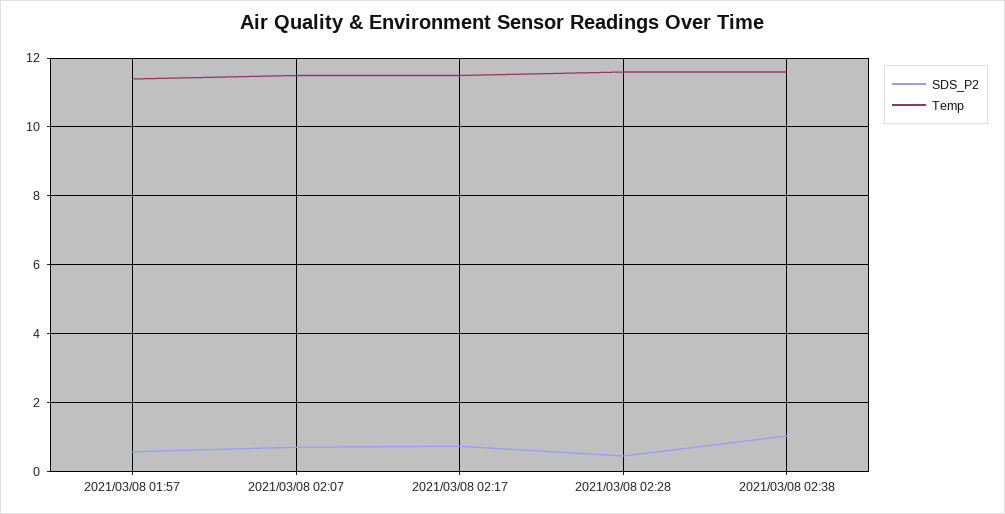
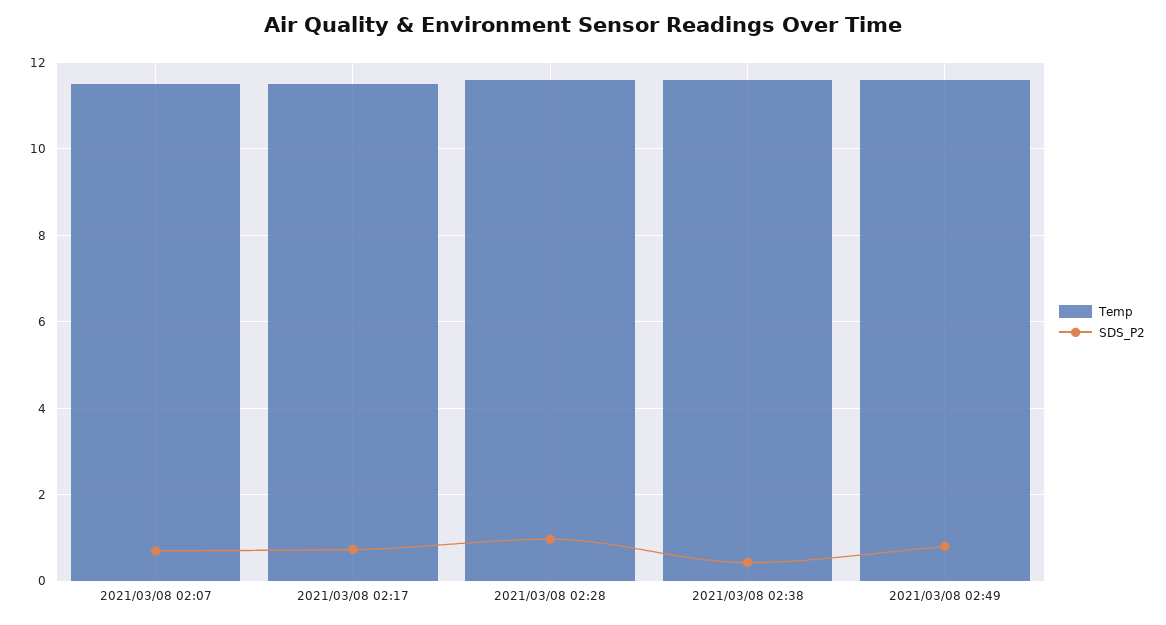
SDS_P2, 2021/03/08 01:57: 0.6 -> none
Temp, 2021/03/08 01:57: 11.4 -> none
SDS_P2, 2021/03/08 02:28: 0.4 -> 1
SDS_P2, 2021/03/08 02:38: 1 -> 0.4
Temp, 2021/03/08 02:49: none -> 11.6
SDS_P2, 2021/03/08 02:49: none -> 0.8

